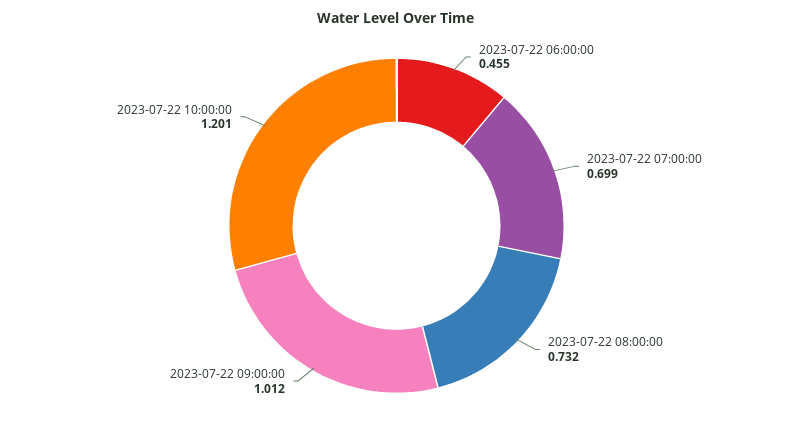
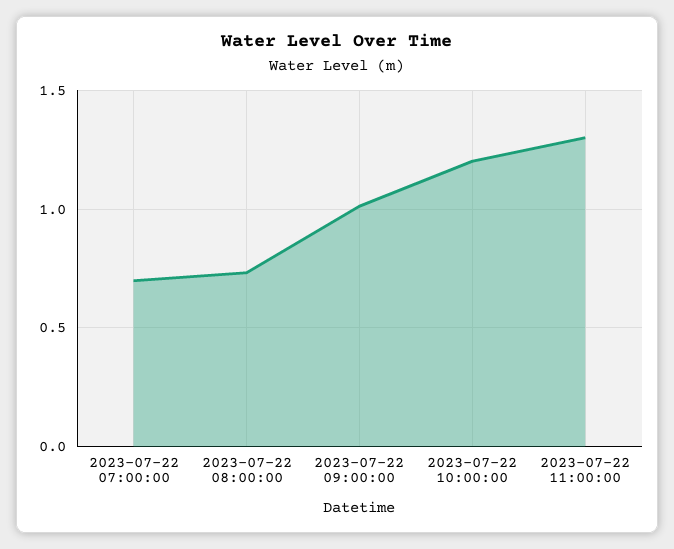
2023-07-22 06:00:00: 0.455 -> none
2023-07-22 11:00:00: none -> 1.3

